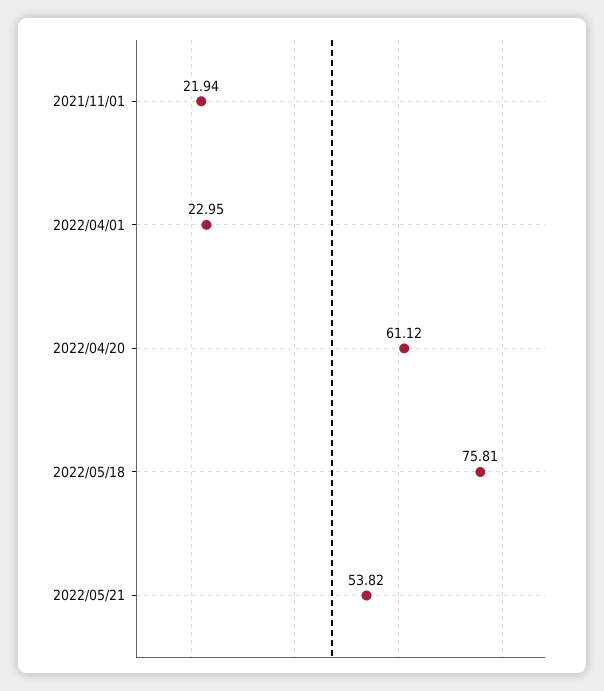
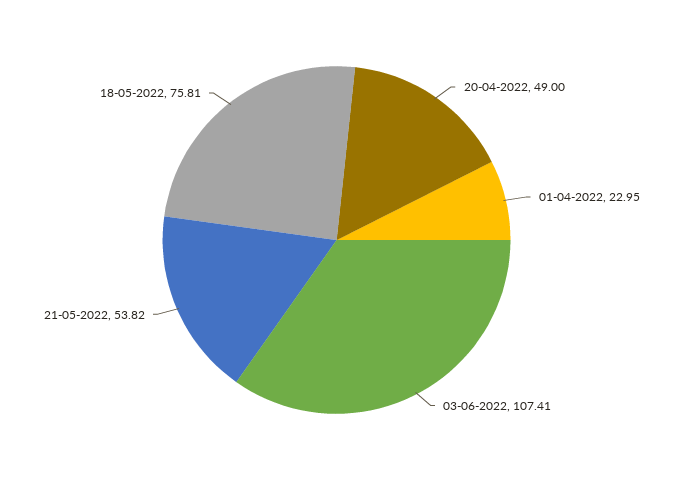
2021/11/01: 21.94 -> none
2022/04/20: 61.12 -> 49
03-06-2022: none -> 107.41

